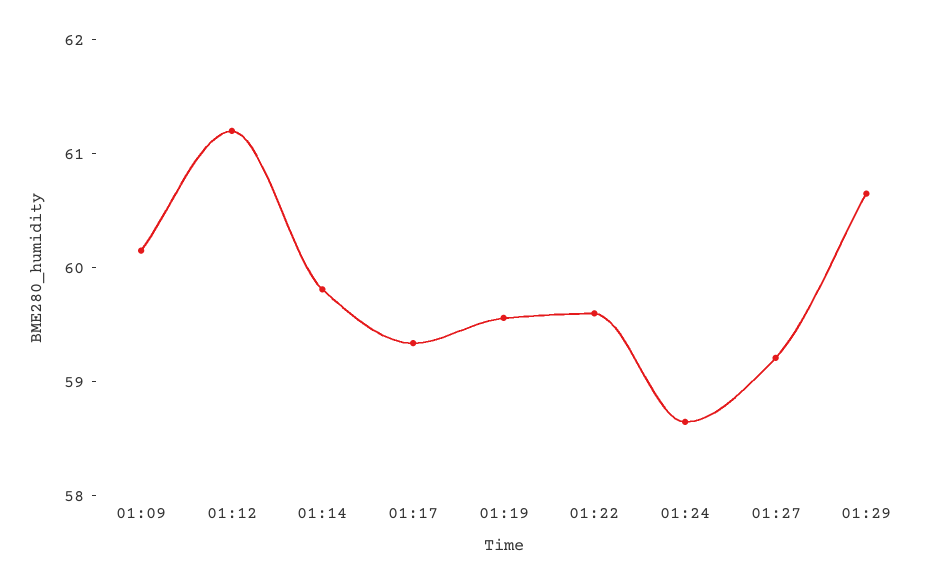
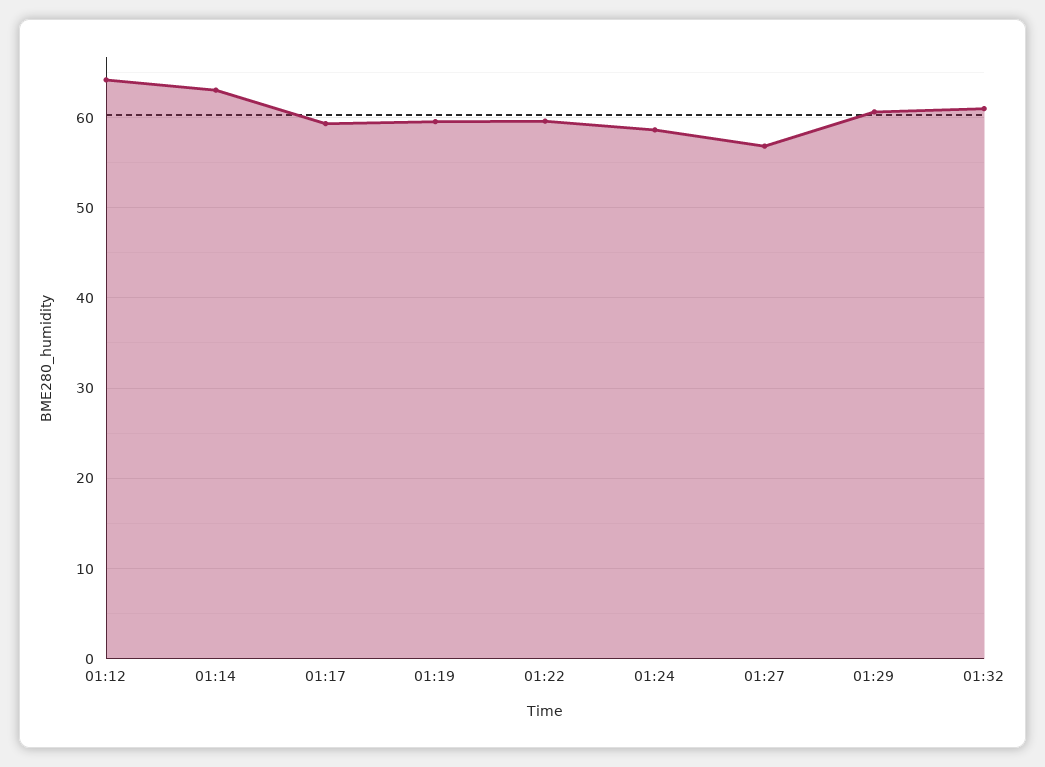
01:09: 60.2 -> none
01:12: 61.2 -> 64
01:14: 59.8 -> 63
01:27: 59.2 -> 57
01:32: none -> 61

